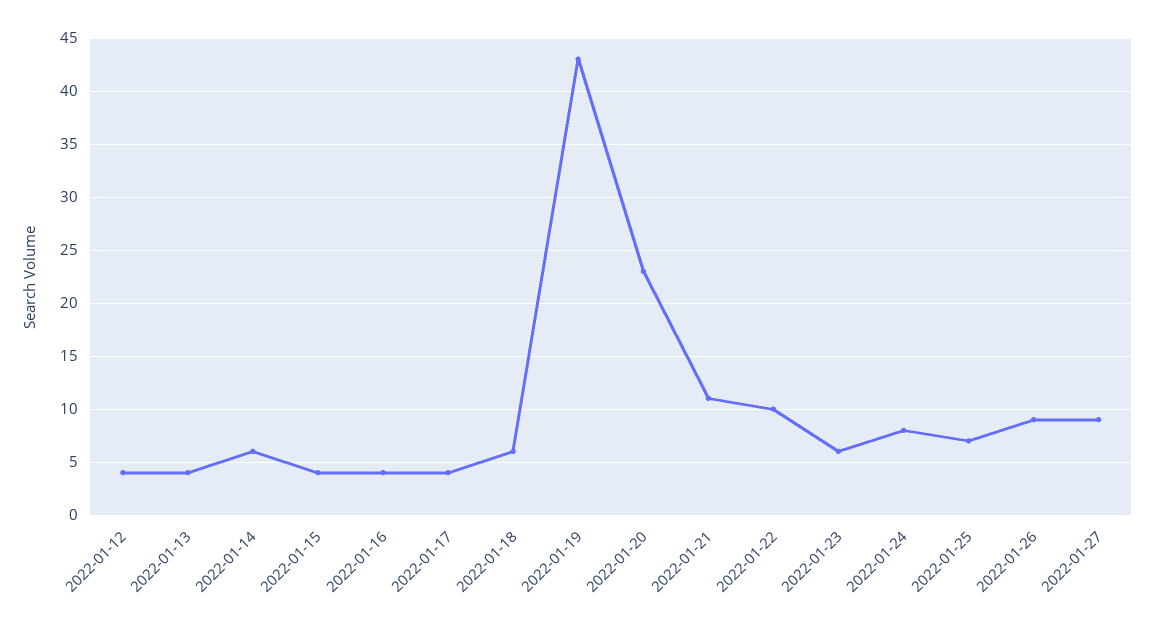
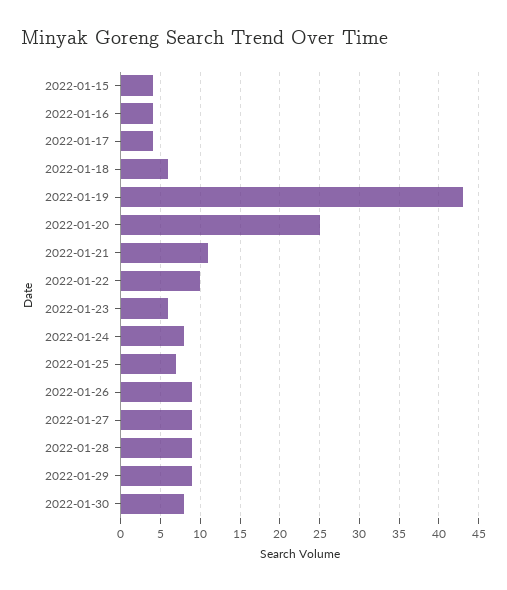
2022-01-12: 4 -> none
2022-01-13: 4 -> none
2022-01-14: 6 -> none
2022-01-20: 23 -> 25
2022-01-28: none -> 9
2022-01-29: none -> 9
2022-01-30: none -> 8

